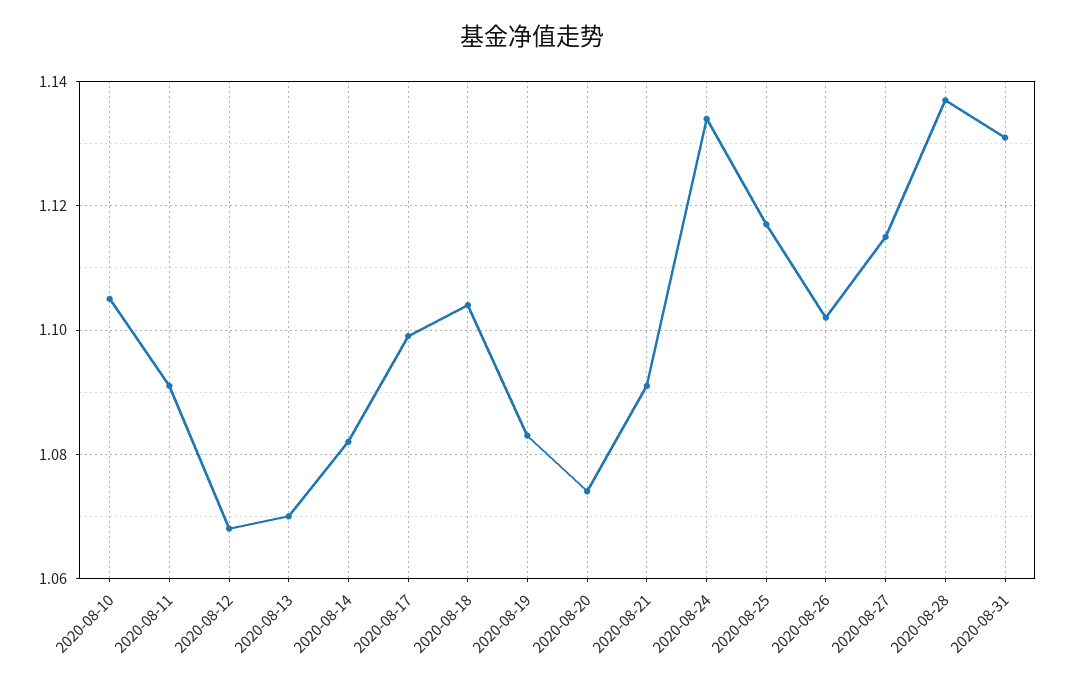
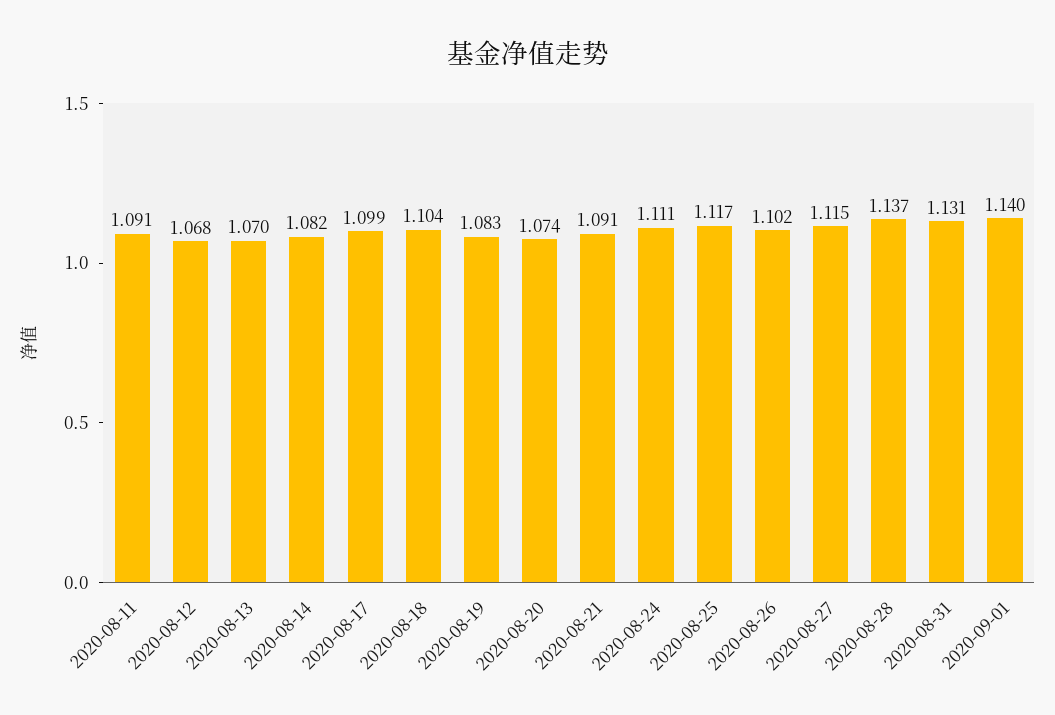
2020-08-10: 1.105 -> none
2020-08-24: 1.135 -> 1.111
2020-09-01: none -> 1.14

